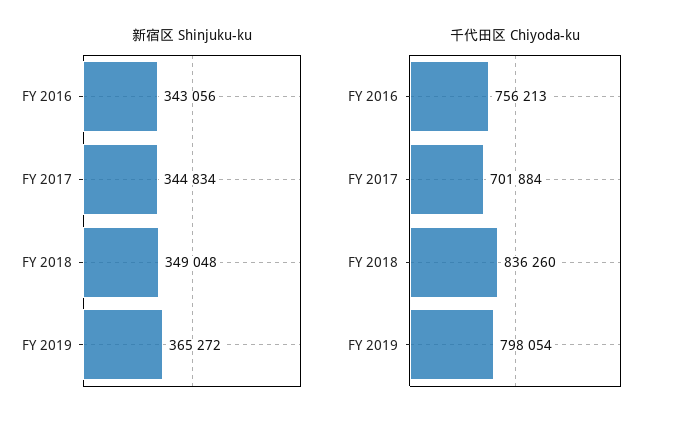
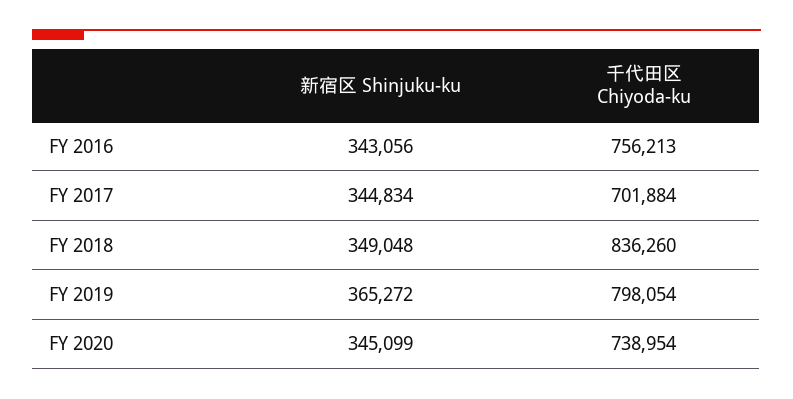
新宿区 Shinjuku-ku, FY 2020: none -> 345099
千代田区 Chiyoda-ku, FY 2020: none -> 738954

